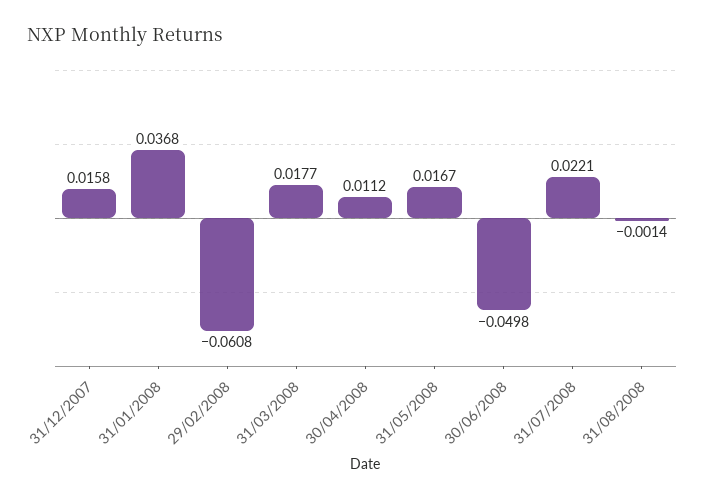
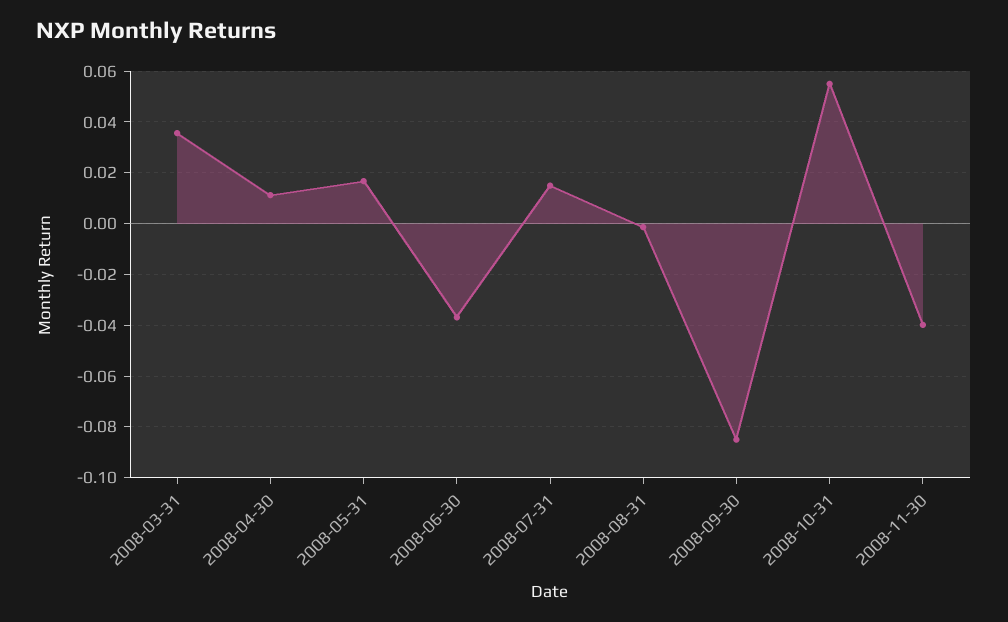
31/12/2007: 0.0158 -> none
31/01/2008: 0.0368 -> none
29/02/2008: -0.0608 -> none
31/03/2008: 0.0177 -> 0.035
30/06/2008: -0.0498 -> -0.0375
31/07/2008: 0.0221 -> 0.015
2008-09-30: none -> -0.085
2008-10-31: none -> 0.055
2008-11-30: none -> -0.04

